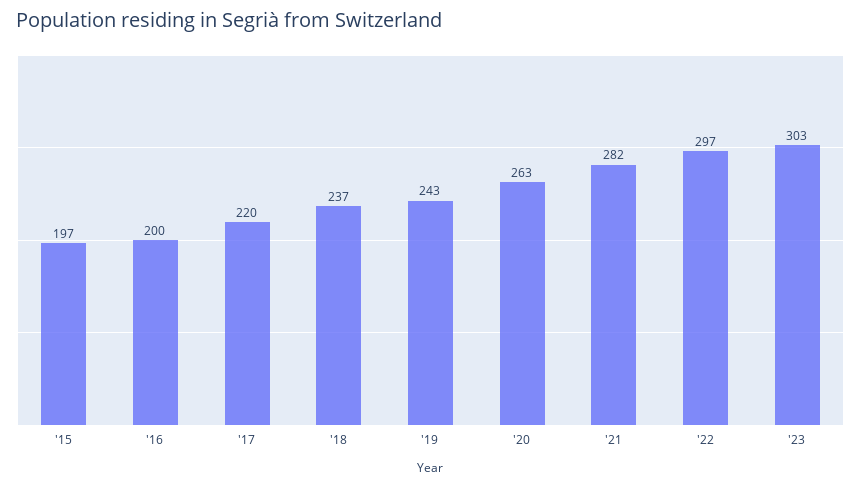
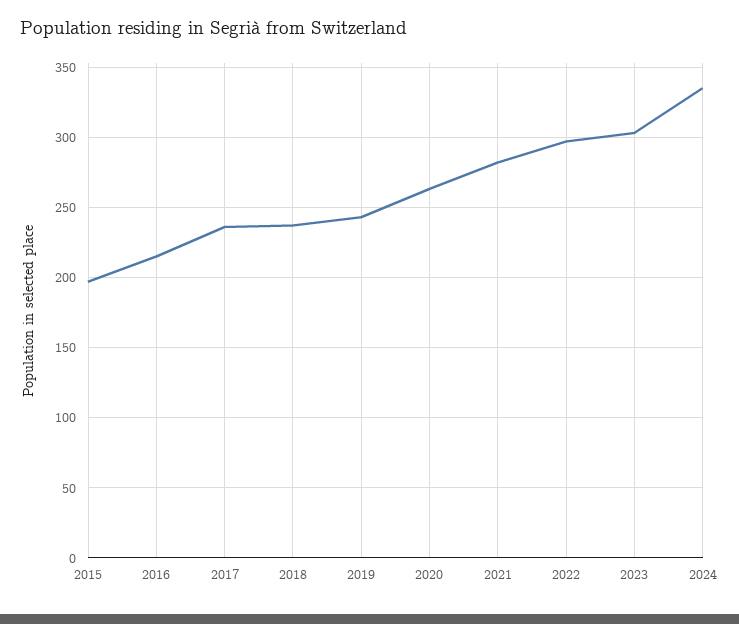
'16: 200 -> 215
'17: 220 -> 235
2024: none -> 335

